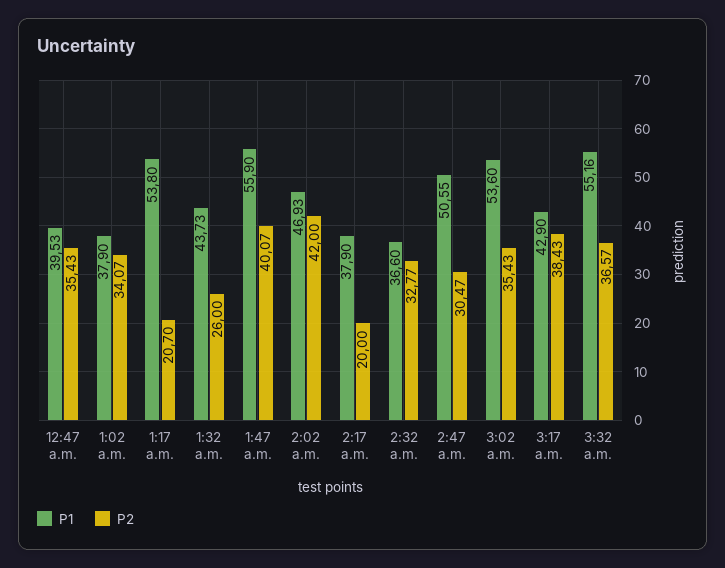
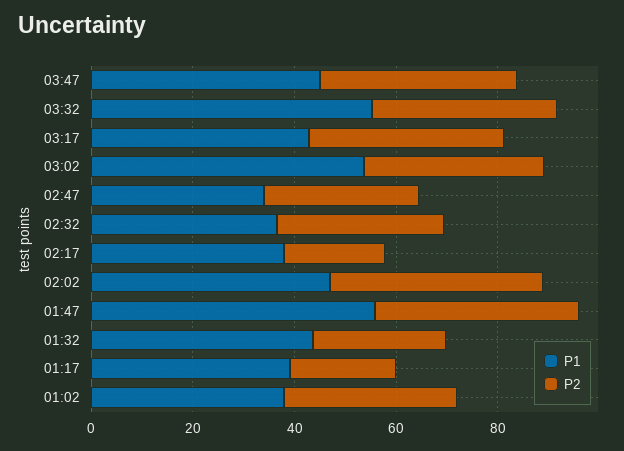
P1, 12:47 a.m.: 39.53 -> none
P2, 12:47 a.m.: 35.43 -> none
P1, 1:17 a.m.: 53.8 -> 40
P1, 2:47 a.m.: 50.55 -> 35
P1, 03:47: none -> 45
P2, 03:47: none -> 40

